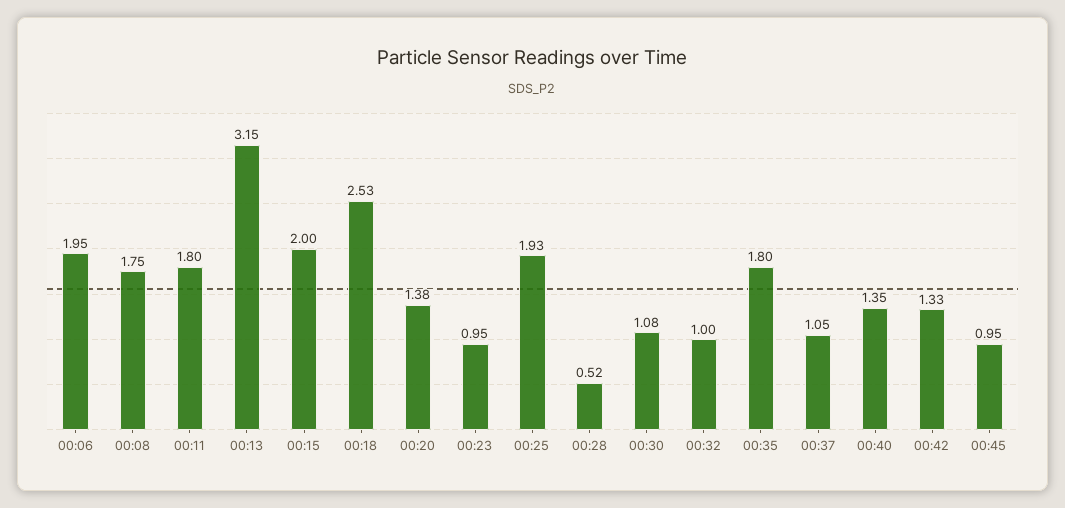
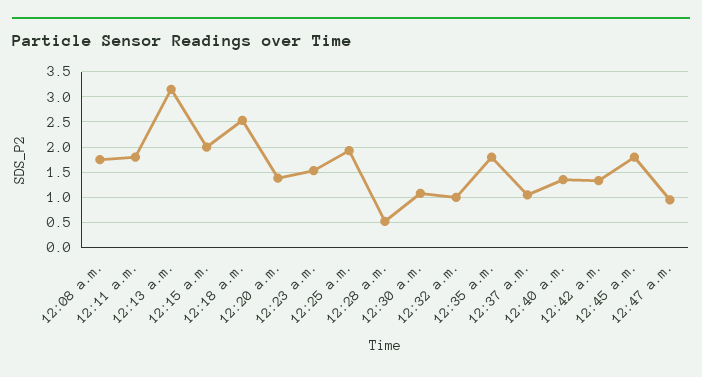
00:06: 1.95 -> none
00:23: 0.95 -> 1.5
00:45: 0.95 -> 1.75
12:47 a.m.: none -> 1

